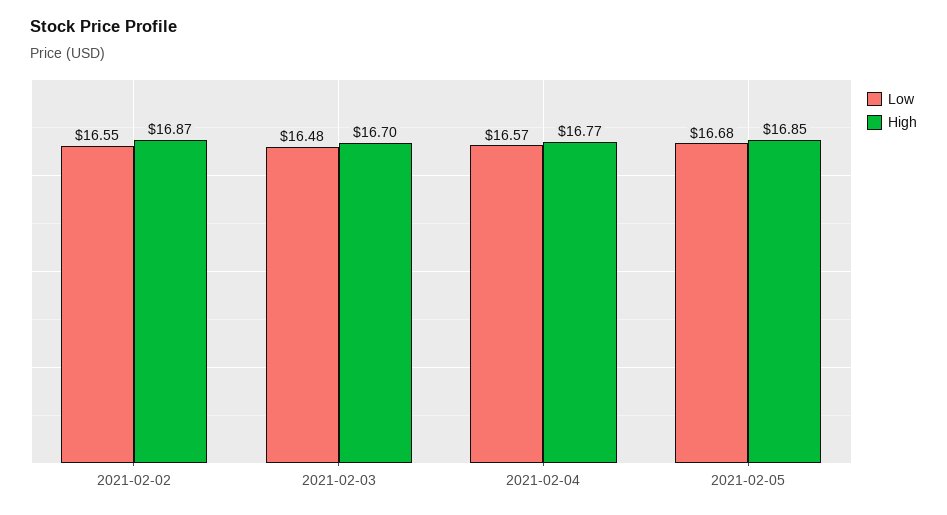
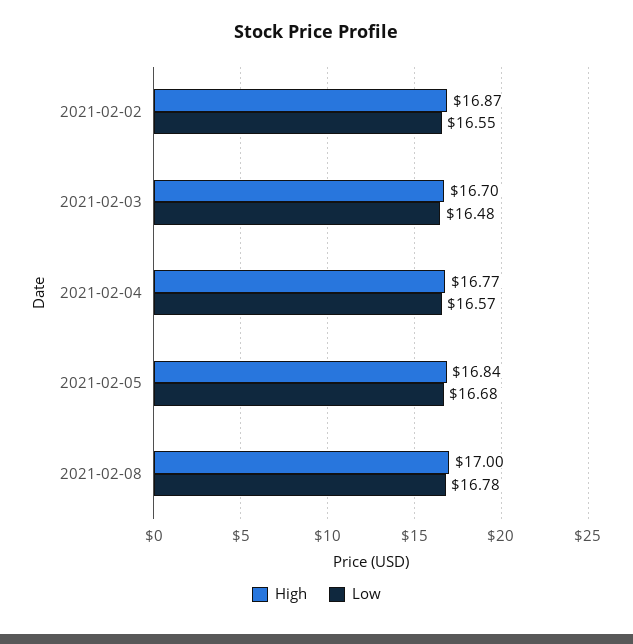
High, 2021-02-05: 16.85 -> 16.84
High, 2021-02-08: none -> 17
Low, 2021-02-08: none -> 16.78

